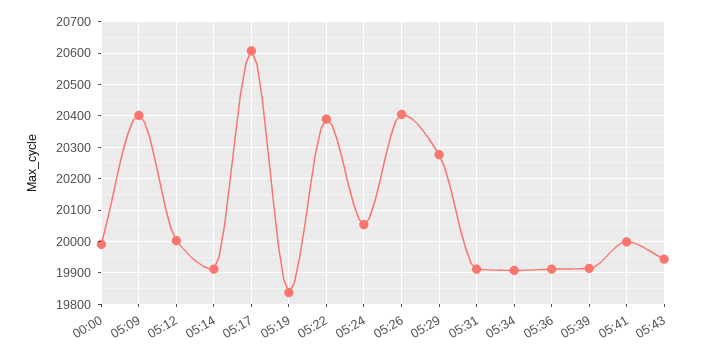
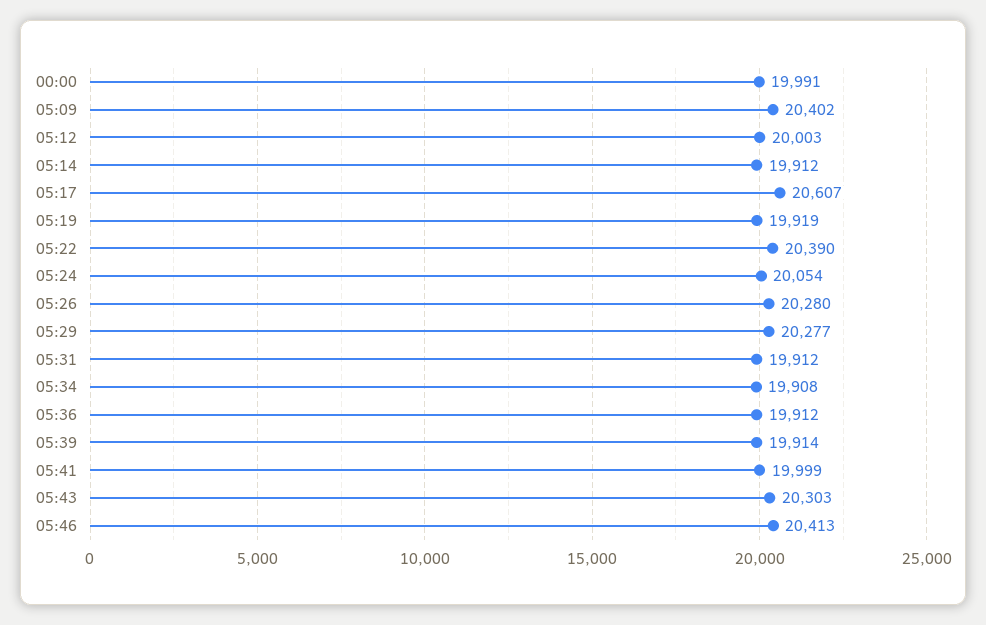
05:19: 19840 -> 19919
05:26: 20400 -> 20280
05:43: 19940 -> 20303
05:46: none -> 20413

